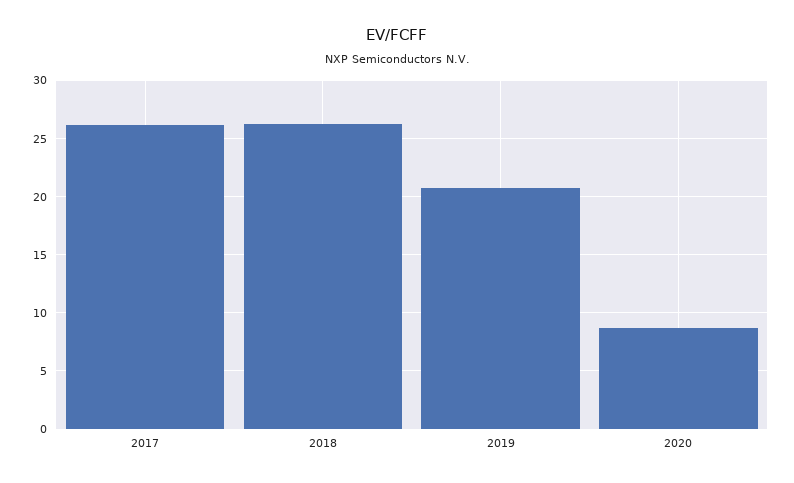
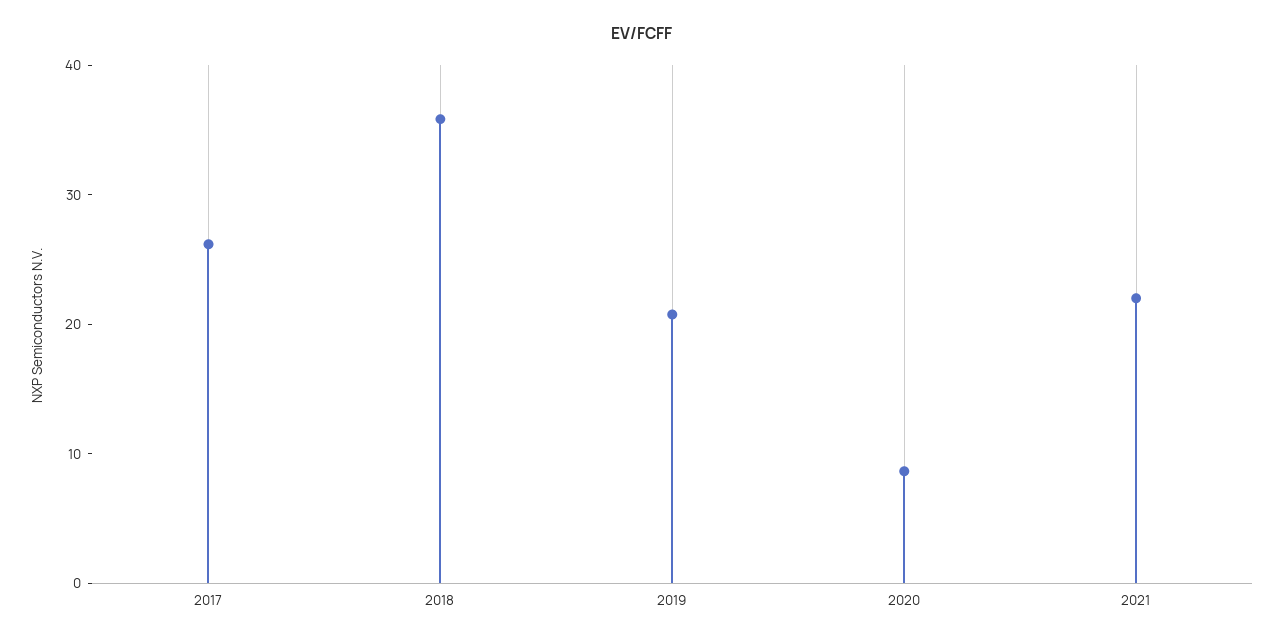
2018: 26 -> 36
2021: none -> 22

